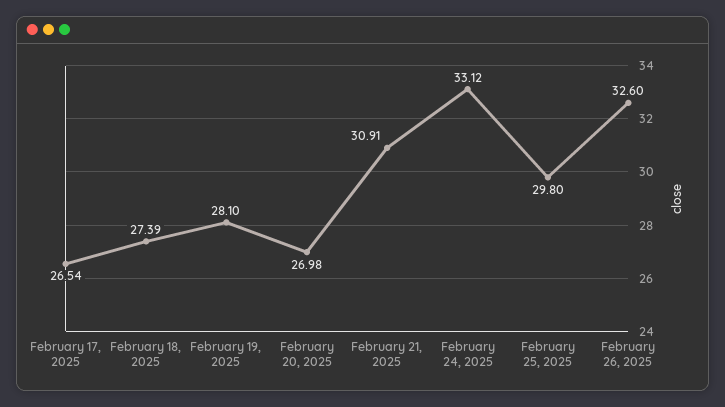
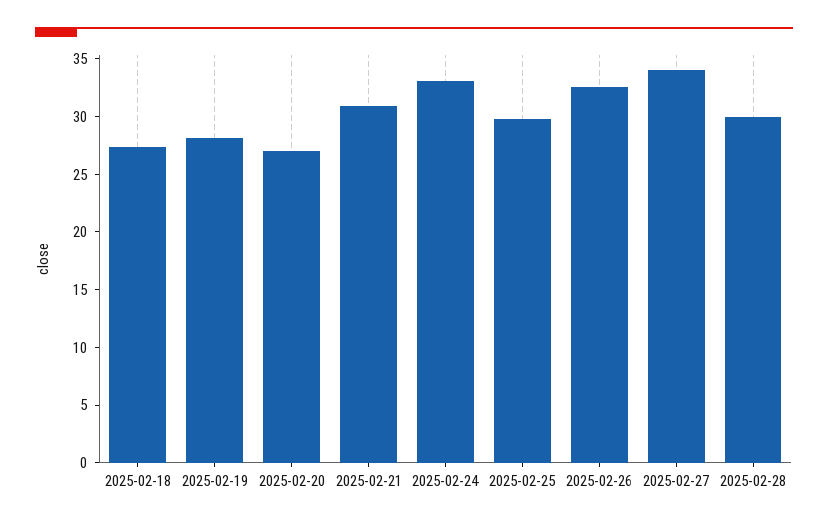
February 17, 2025: 26.54 -> none
2025-02-27: none -> 34
2025-02-28: none -> 30

